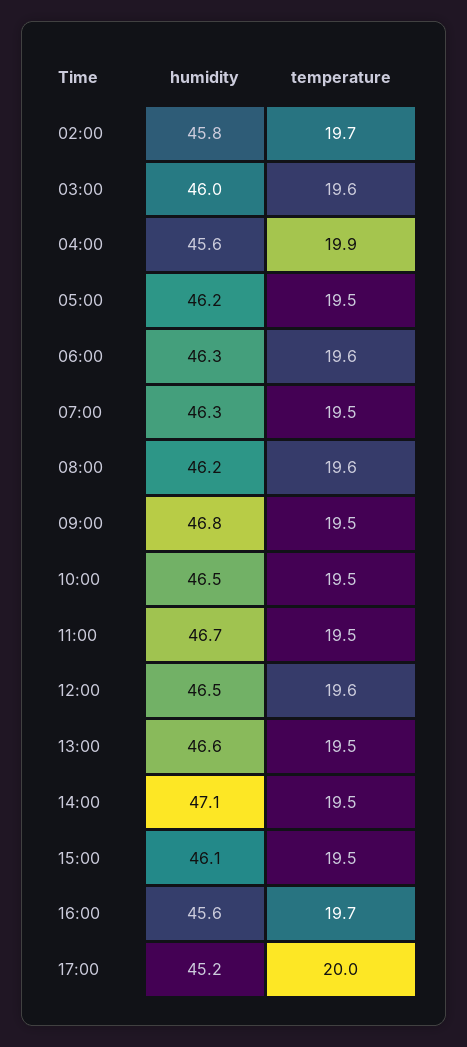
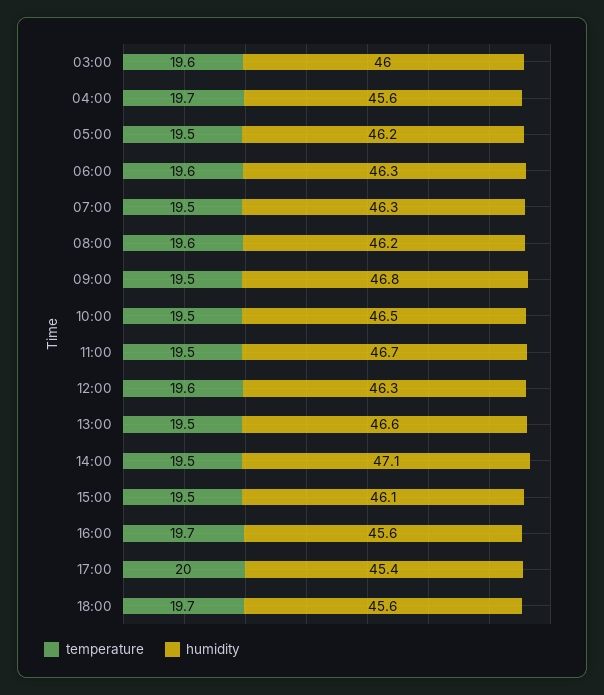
humidity, 02:00: 45.8 -> none
temperature, 02:00: 19.7 -> none
temperature, 04:00: 19.9 -> 19.7
humidity, 12:00: 46.5 -> 46.3
humidity, 17:00: 45.2 -> 45.4
temperature, 18:00: none -> 19.7
humidity, 18:00: none -> 45.6

